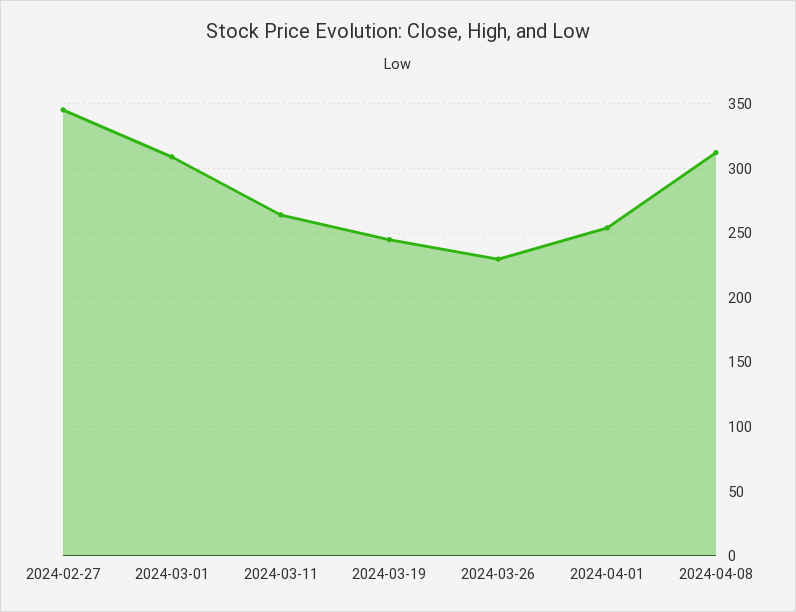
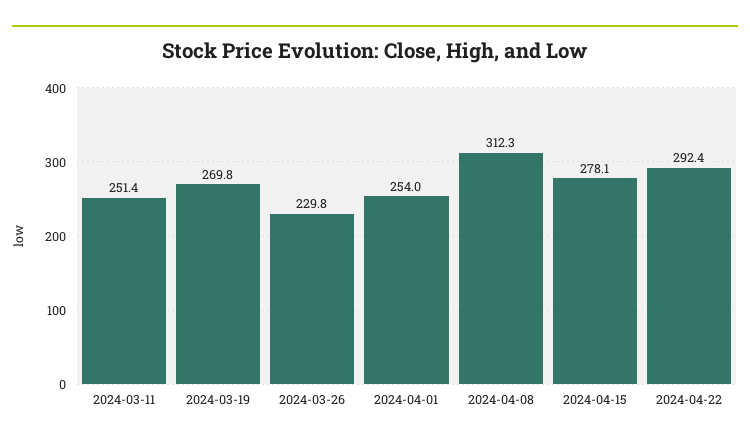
2024-02-27: 345 -> none
2024-03-01: 310 -> none
2024-03-11: 265 -> 251.4
2024-03-19: 245 -> 269.8
2024-04-15: none -> 278.1
2024-04-22: none -> 292.4

